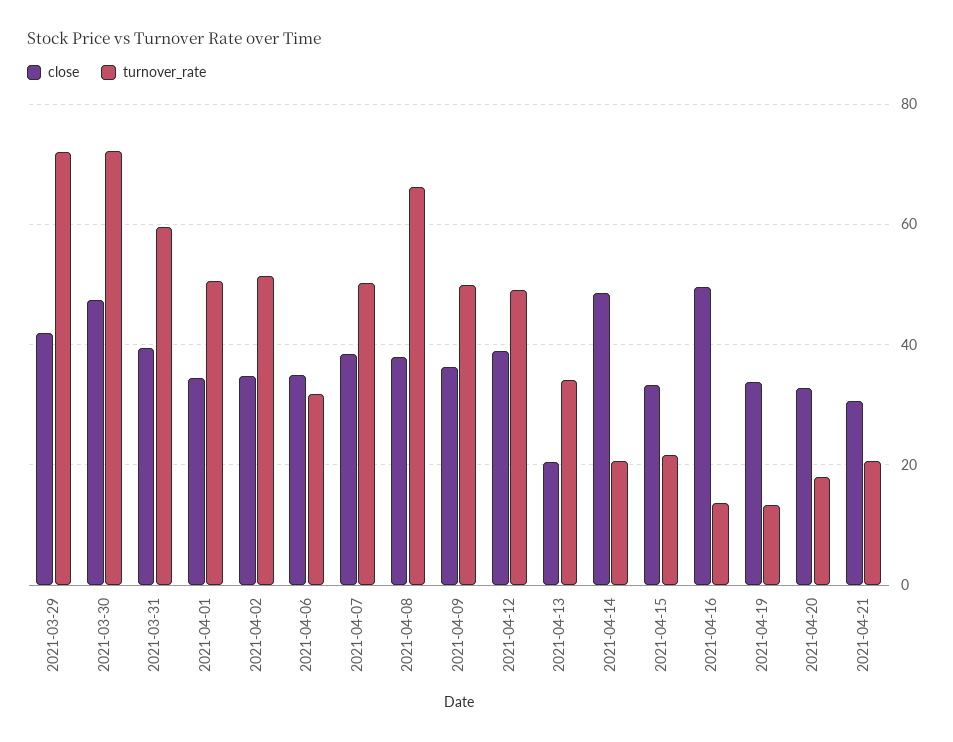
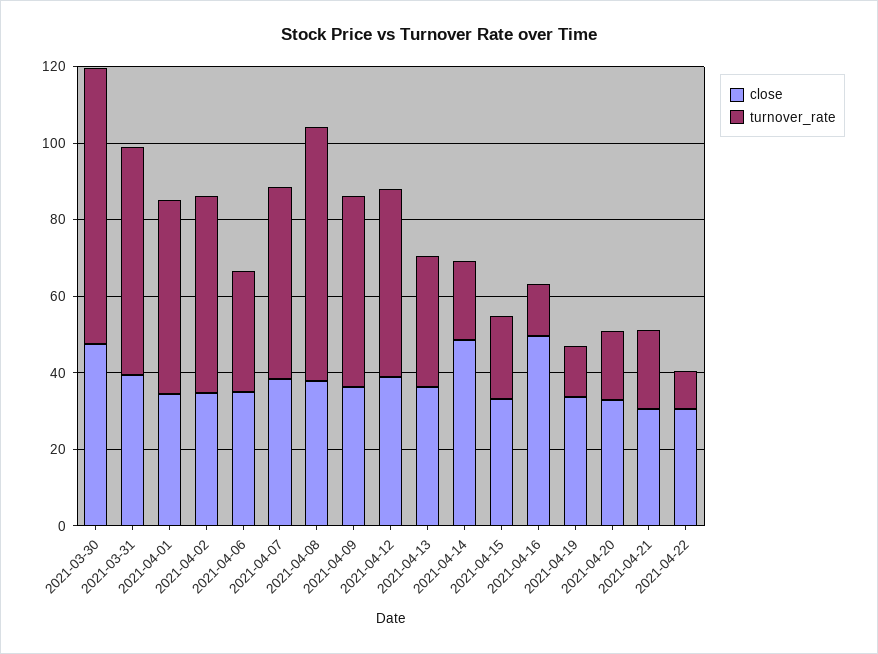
close, 2021-03-29: 42 -> none
turnover_rate, 2021-03-29: 72 -> none
close, 2021-04-13: 20 -> 35
close, 2021-04-22: none -> 30
turnover_rate, 2021-04-22: none -> 10

